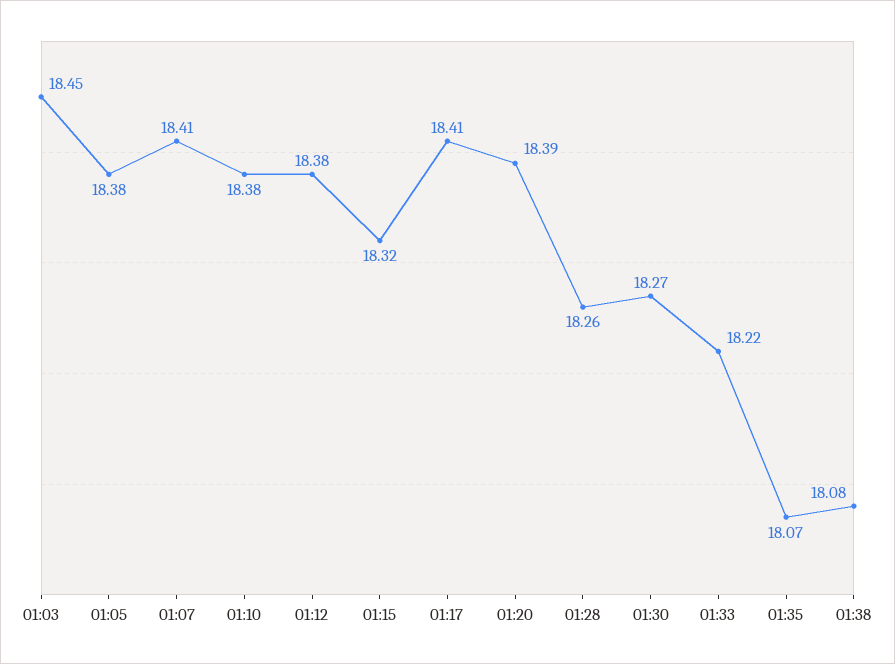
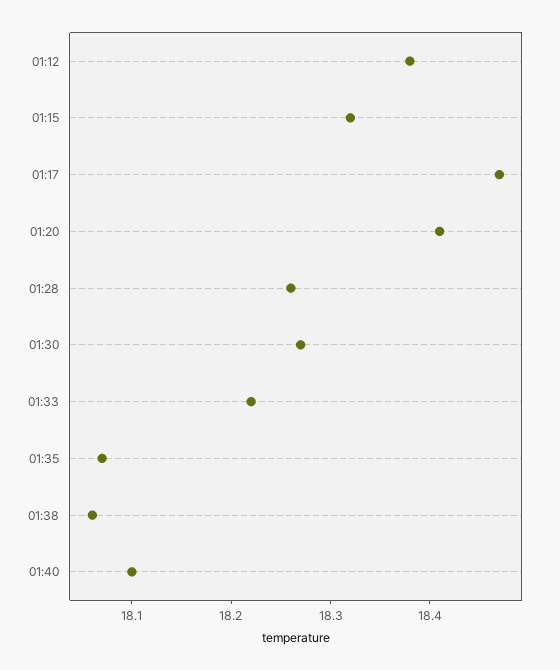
01:03: 18.45 -> none
01:05: 18.38 -> none
01:07: 18.41 -> none
01:10: 18.38 -> none
01:17: 18.41 -> 18.47
01:20: 18.39 -> 18.41
01:38: 18.08 -> 18.06
01:40: none -> 18.1

